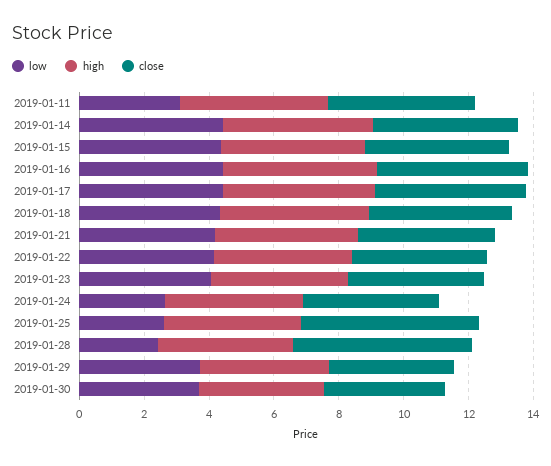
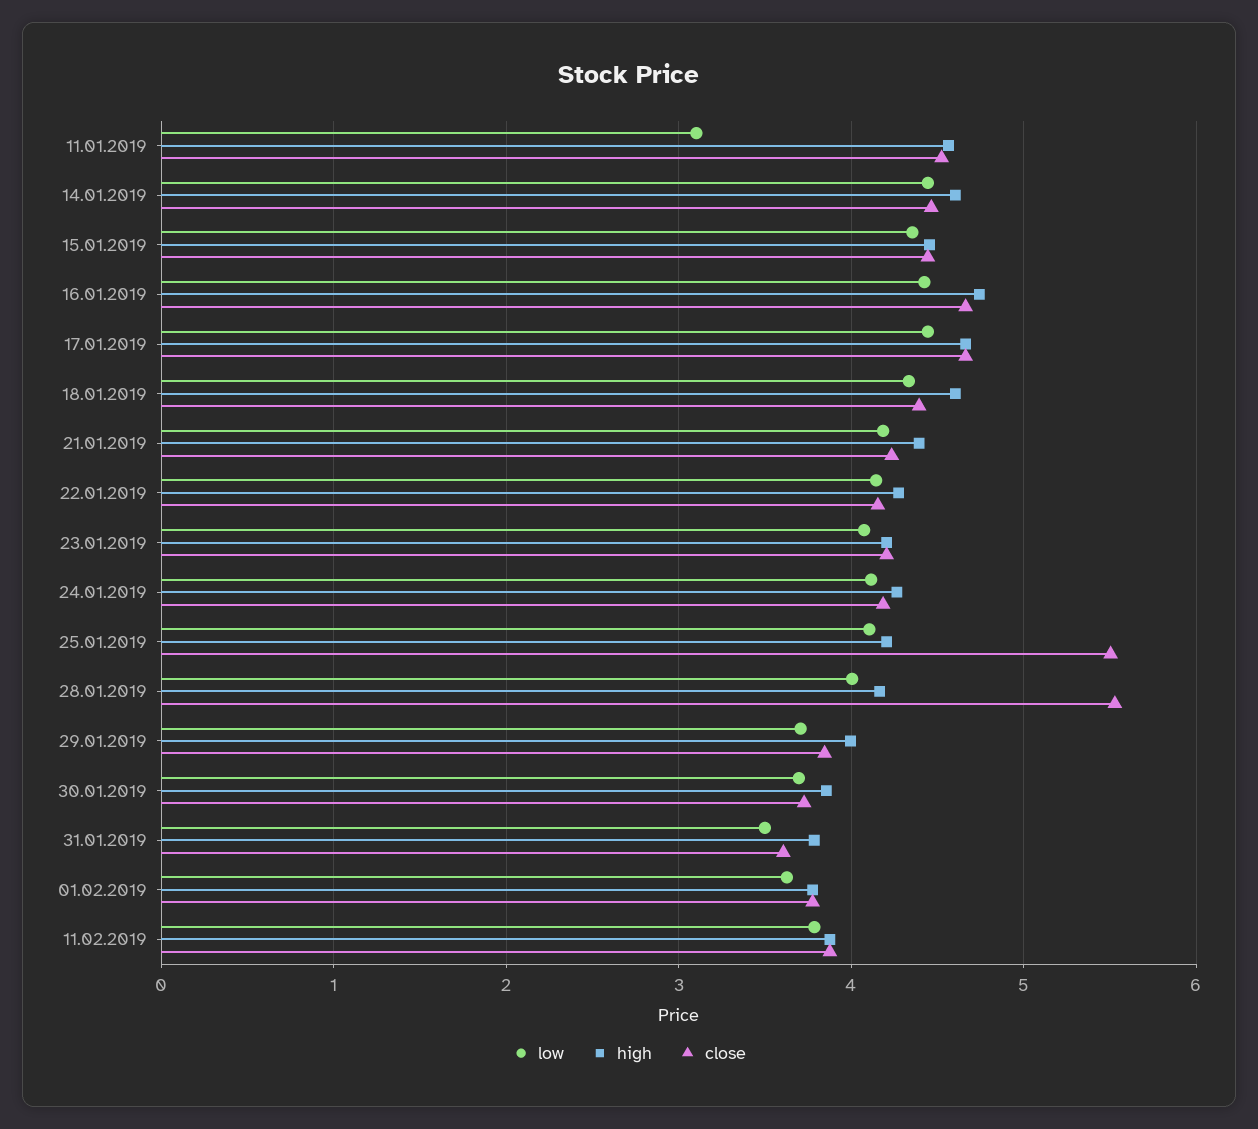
low, 2019-01-24: 2.5 -> 4.1
low, 2019-01-25: 2.5 -> 4.1
low, 2019-01-28: 2.5 -> 4
low, 31.01.2019: none -> 3.5
high, 31.01.2019: none -> 3.8
close, 31.01.2019: none -> 3.6
low, 01.02.2019: none -> 3.6
high, 01.02.2019: none -> 3.8
close, 01.02.2019: none -> 3.8
low, 11.02.2019: none -> 3.8
high, 11.02.2019: none -> 3.9
close, 11.02.2019: none -> 3.9

